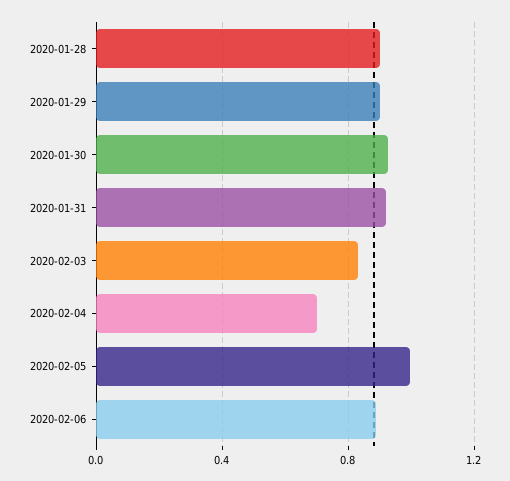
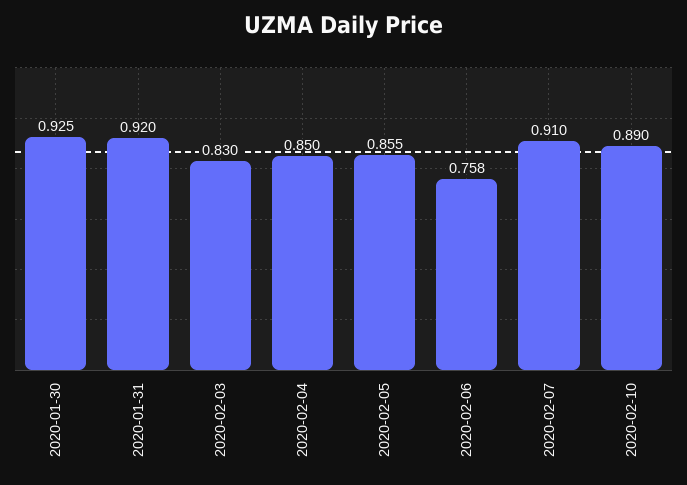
2020-01-28: 0.9 -> none
2020-01-29: 0.9 -> none
2020-02-04: 0.7 -> 0.85
2020-02-05: 1 -> 0.855
2020-02-06: 0.9 -> 0.758
2020-02-07: none -> 0.91
2020-02-10: none -> 0.89

